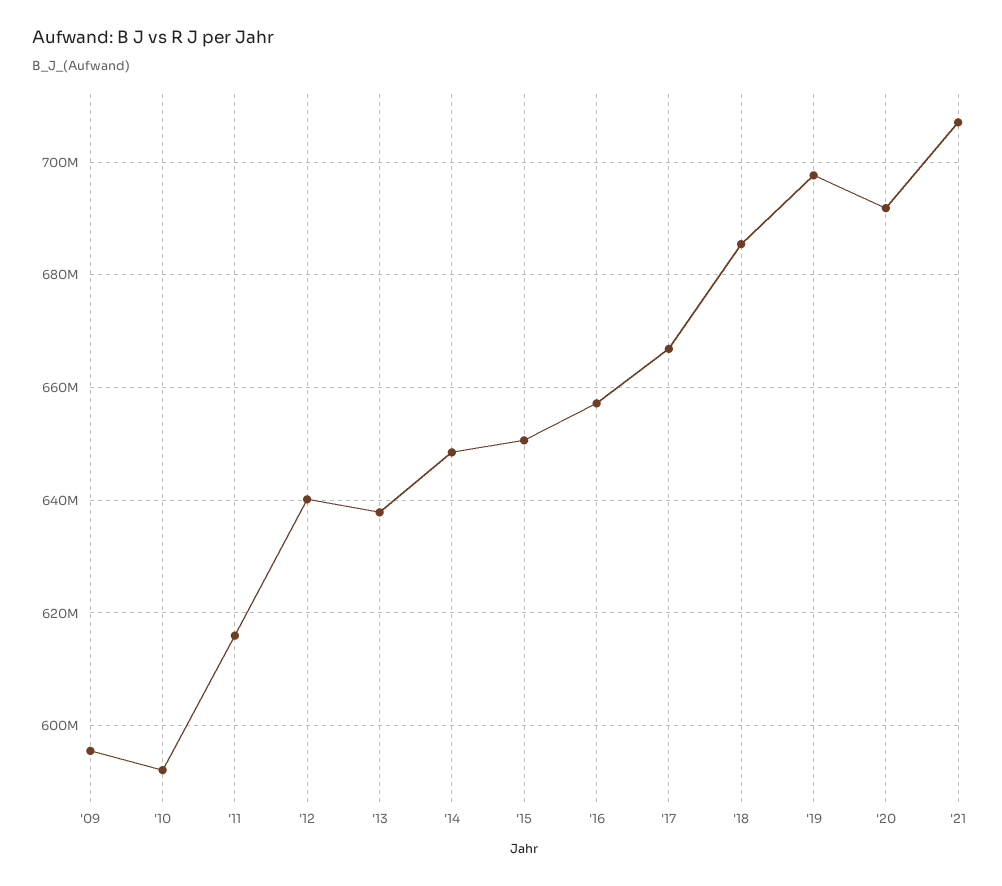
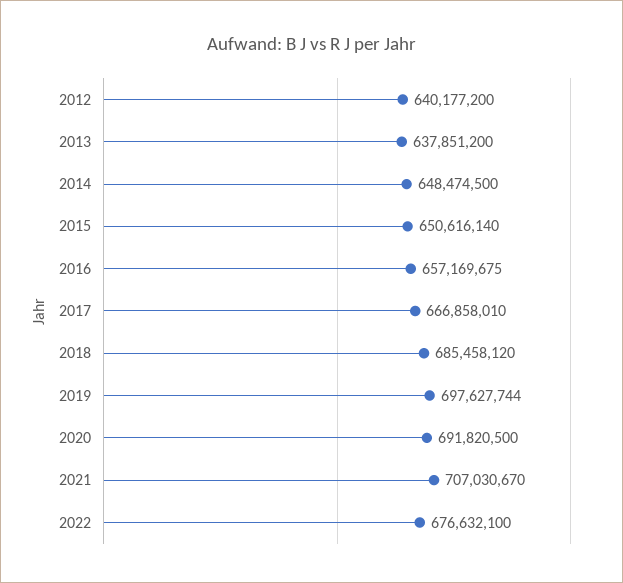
'09: 596000000 -> none
'10: 592000000 -> none
'11: 616000000 -> none
2022: none -> 676632100

